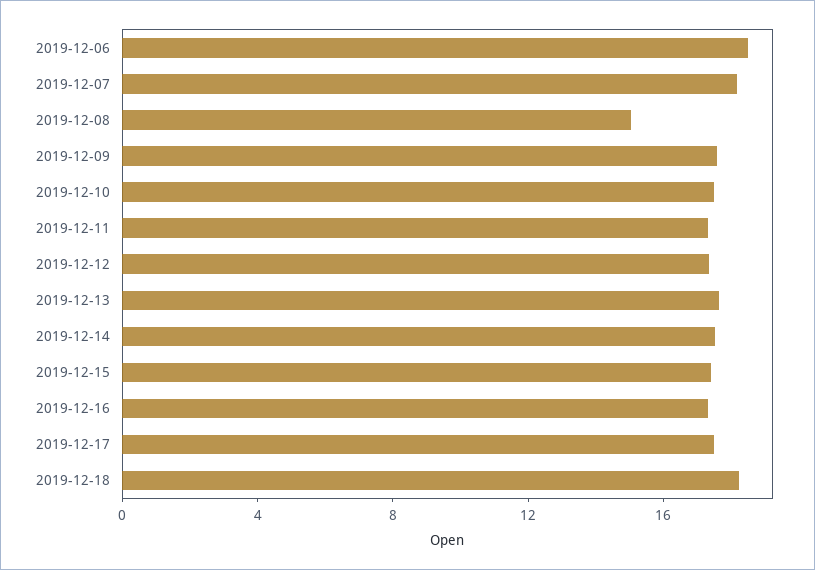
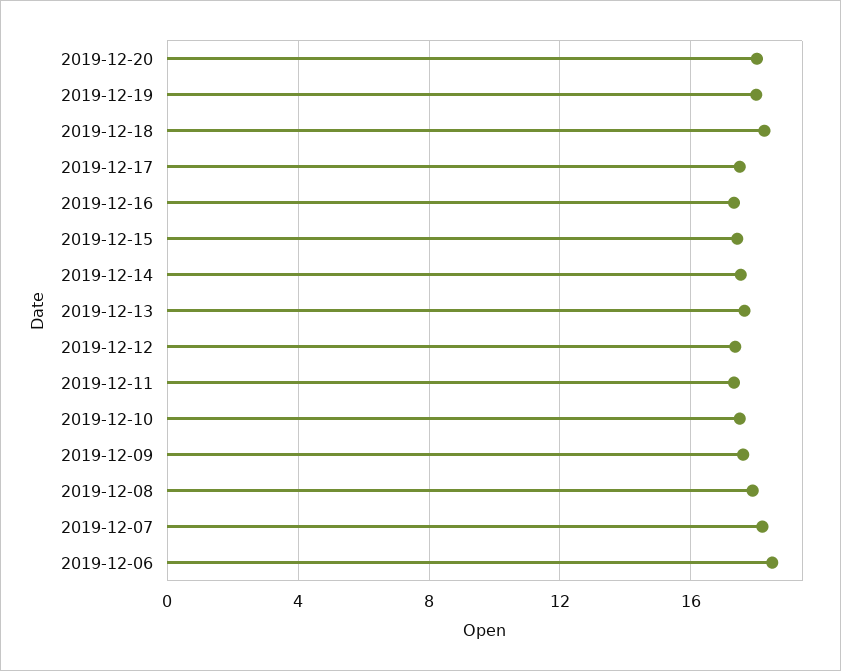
2019-12-08: 15 -> 18
2019-12-20: none -> 18
2019-12-19: none -> 18

